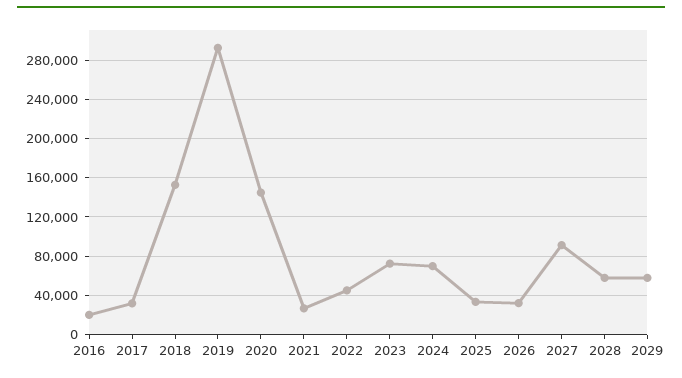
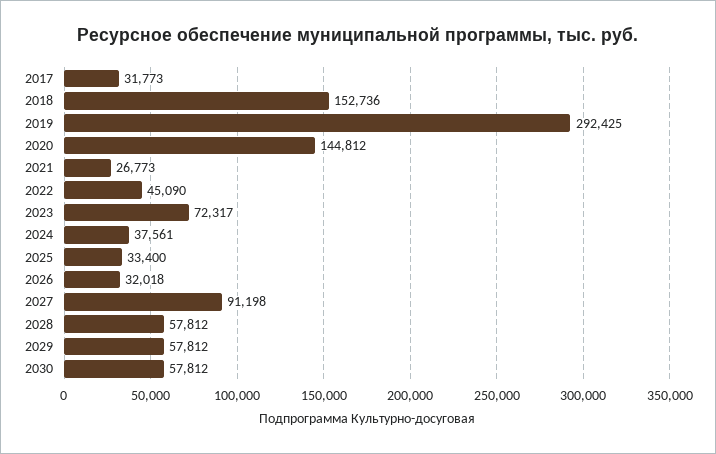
2016: 20000 -> none
2024: 70000 -> 37561
2030: none -> 57812

